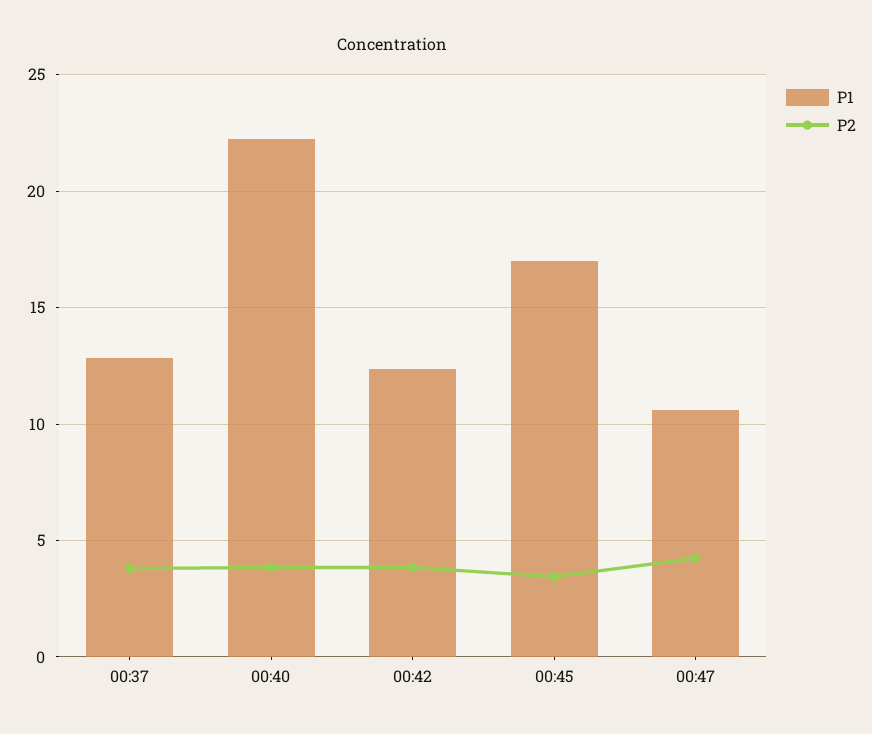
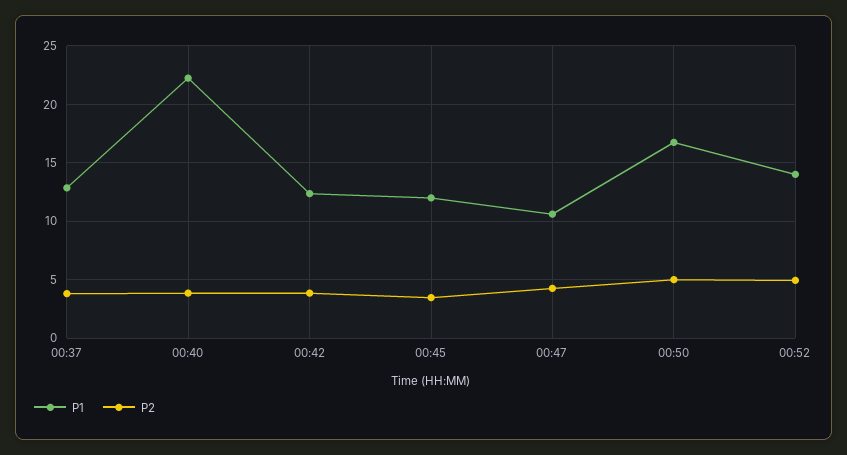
P1, 00:45: 17 -> 12
P1, 00:50: none -> 17
P2, 00:50: none -> 5
P1, 00:52: none -> 14
P2, 00:52: none -> 5

